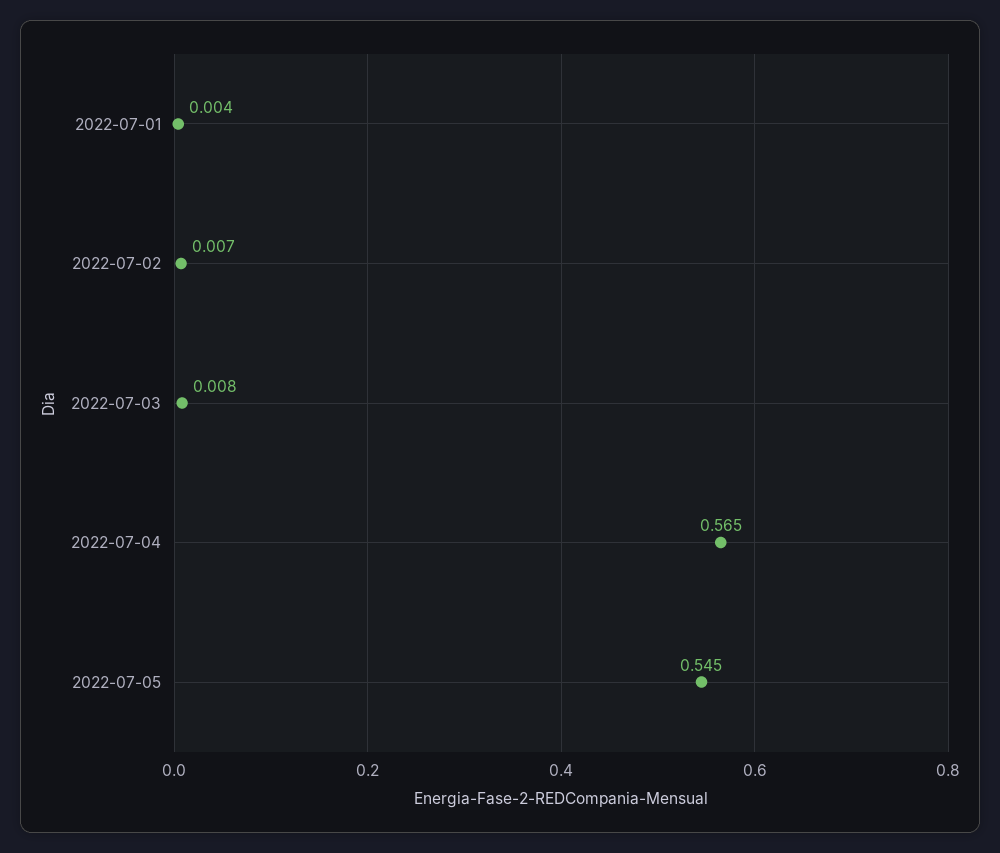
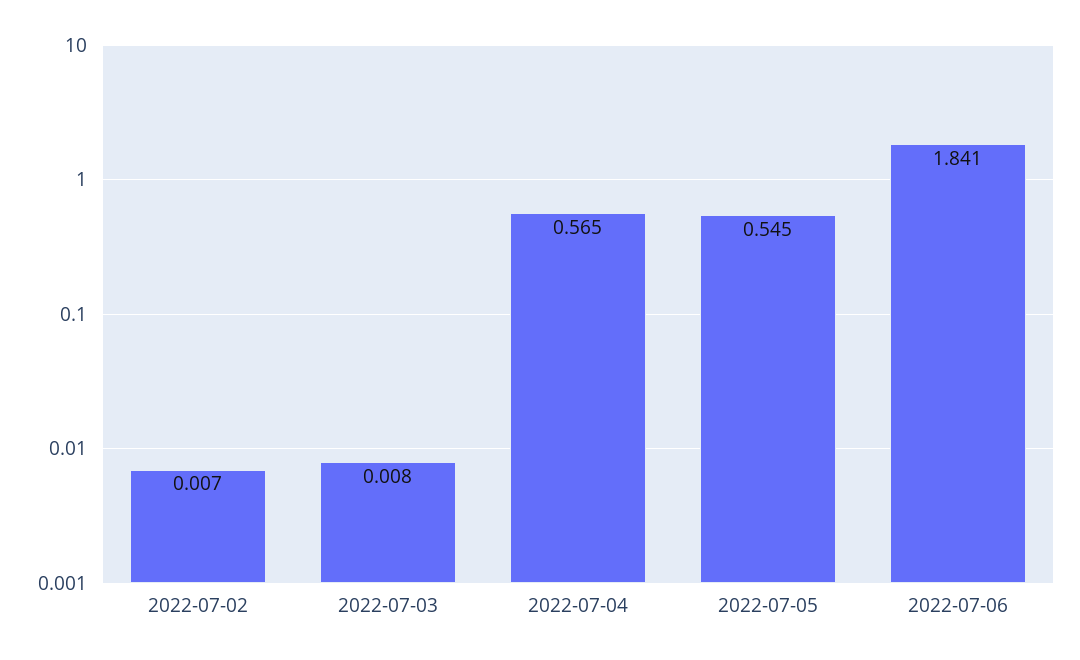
2022-07-01: 0.004 -> none
2022-07-06: none -> 1.841

